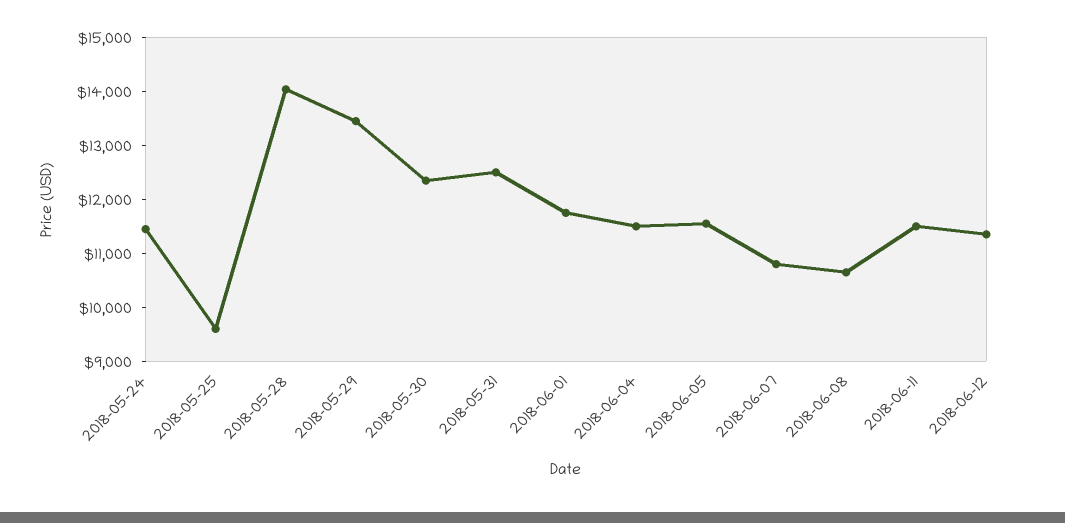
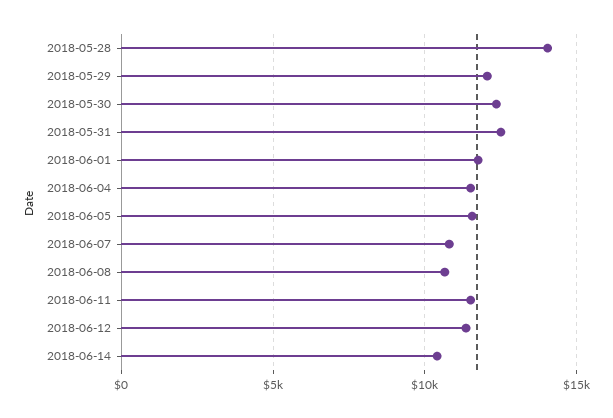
2018-05-24: 11400 -> none
2018-05-25: 9600 -> none
2018-05-29: 13400 -> 12000
2018-06-14: none -> 10500

